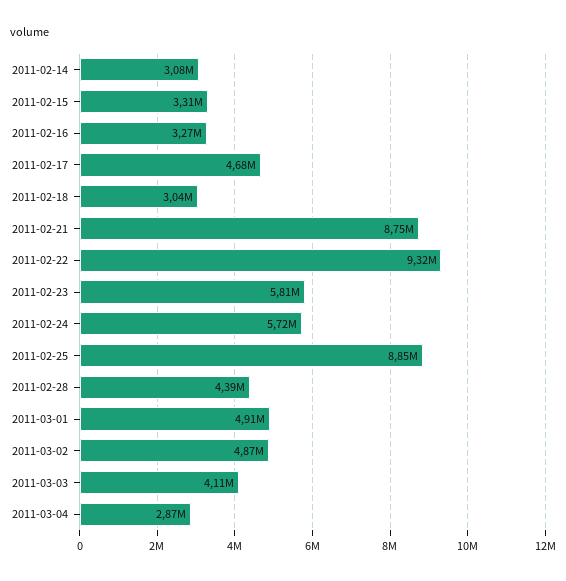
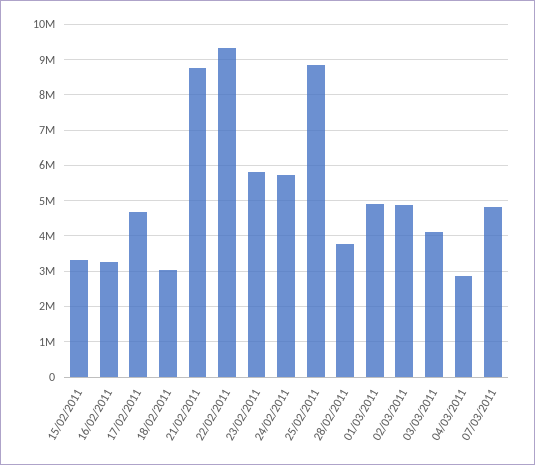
2011-02-14: 3080000 -> none
2011-02-28: 4390000 -> 3800000
07/03/2011: none -> 4800000

